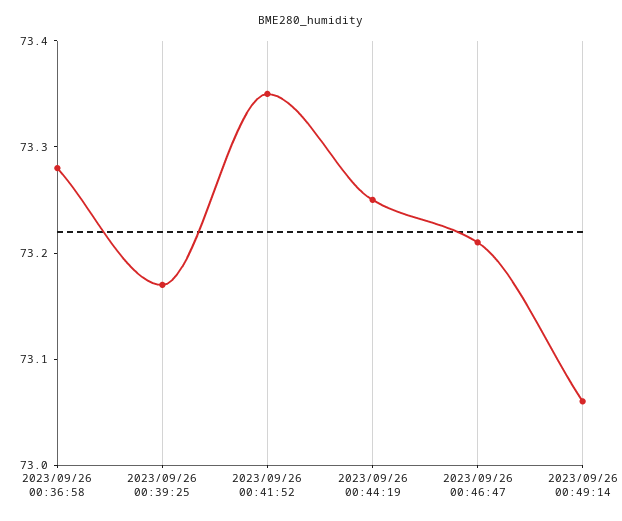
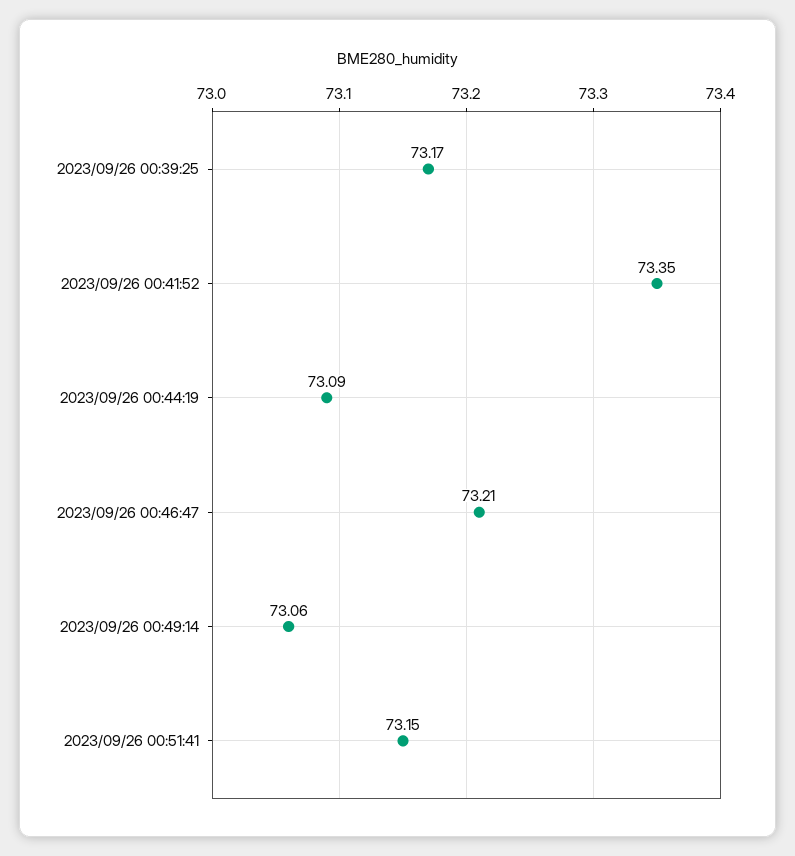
2023/09/26 00:36:58: 73.28 -> none
2023/09/26 00:44:19: 73.25 -> 73.09
2023/09/26 00:51:41: none -> 73.15

